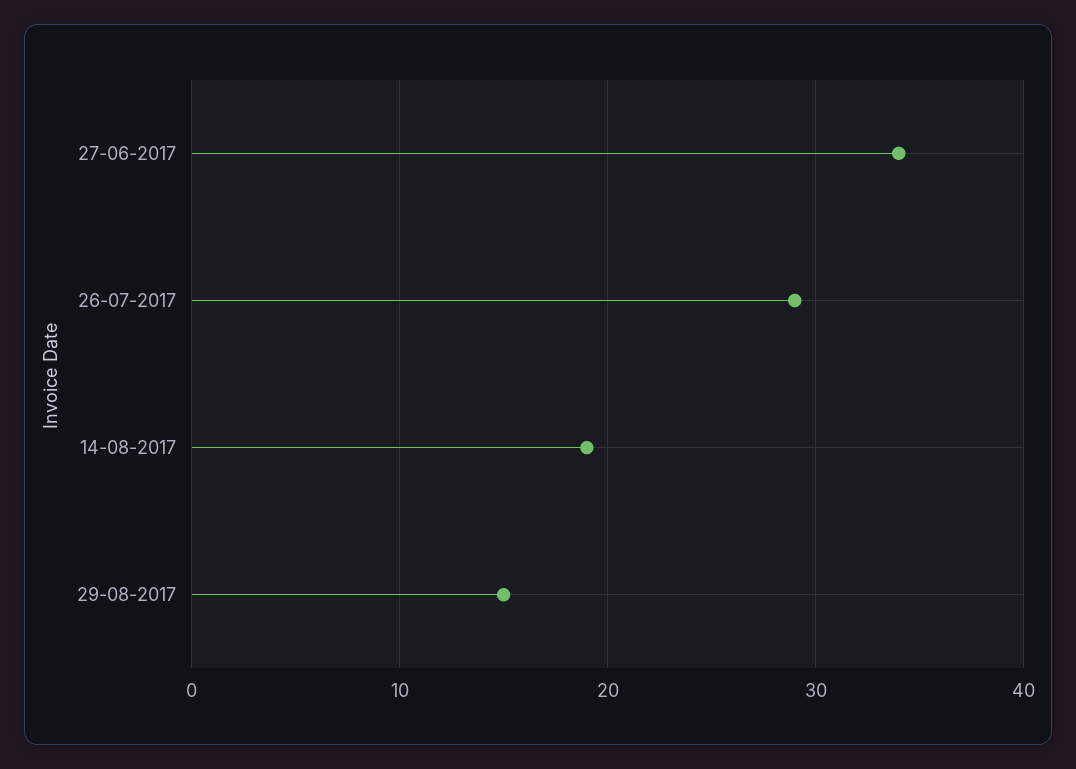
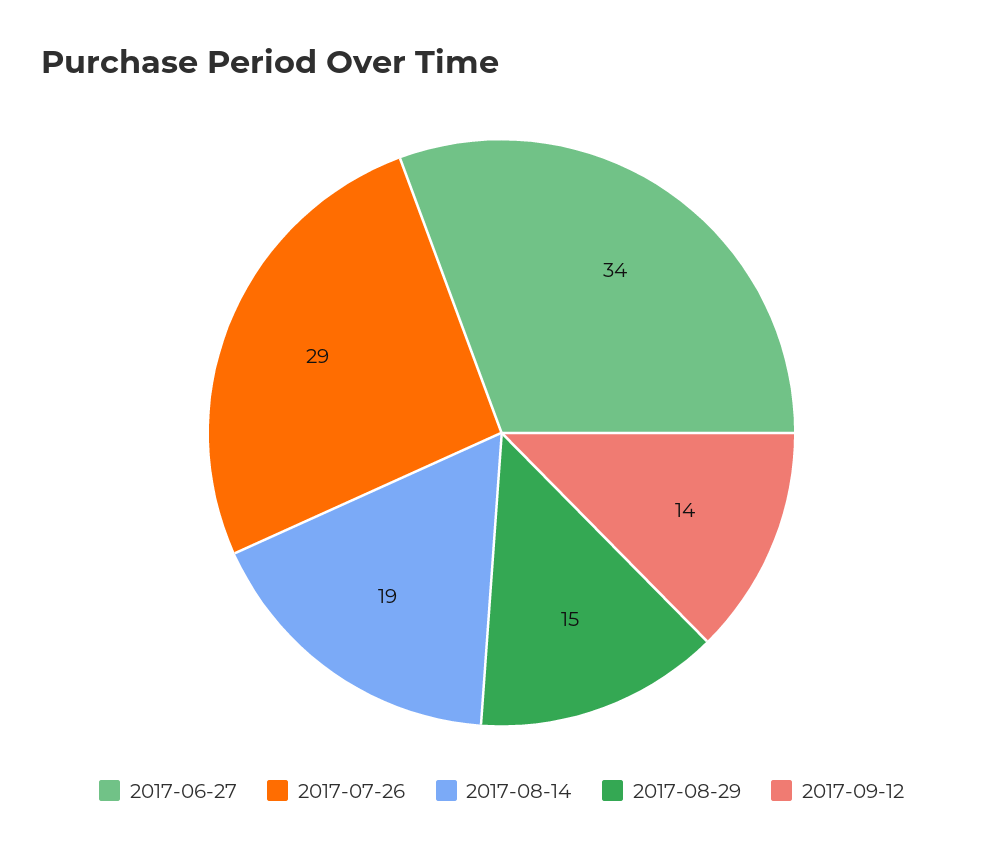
2017-09-12: none -> 14

